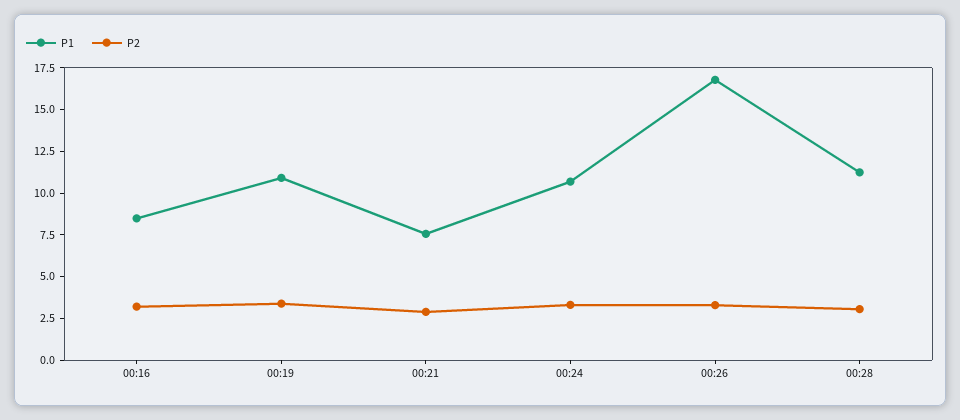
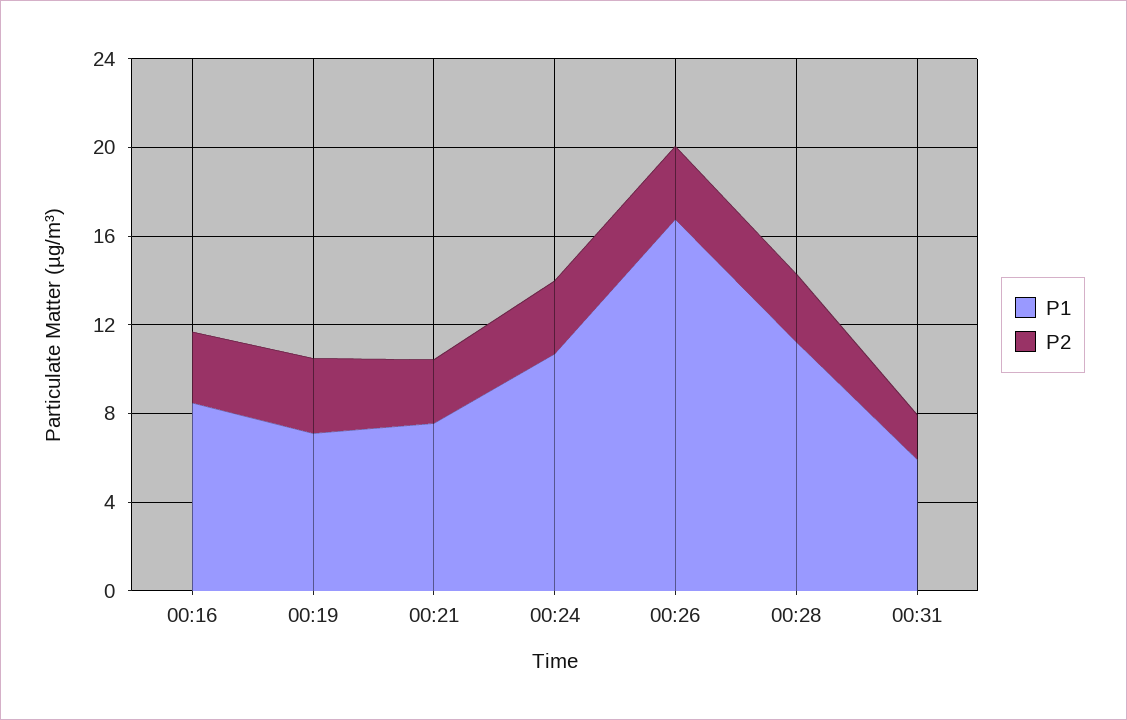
P1, 00:19: 11 -> 7
P1, 00:31: none -> 6
P2, 00:31: none -> 2

